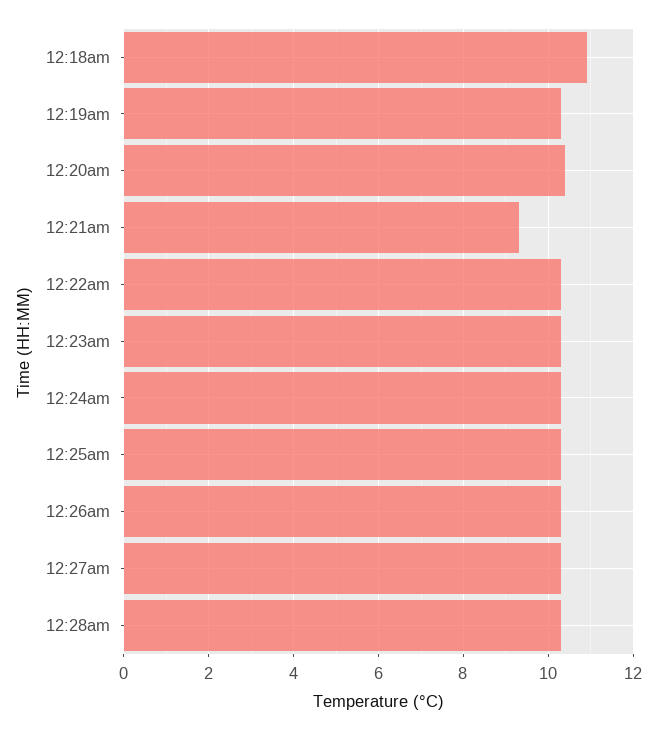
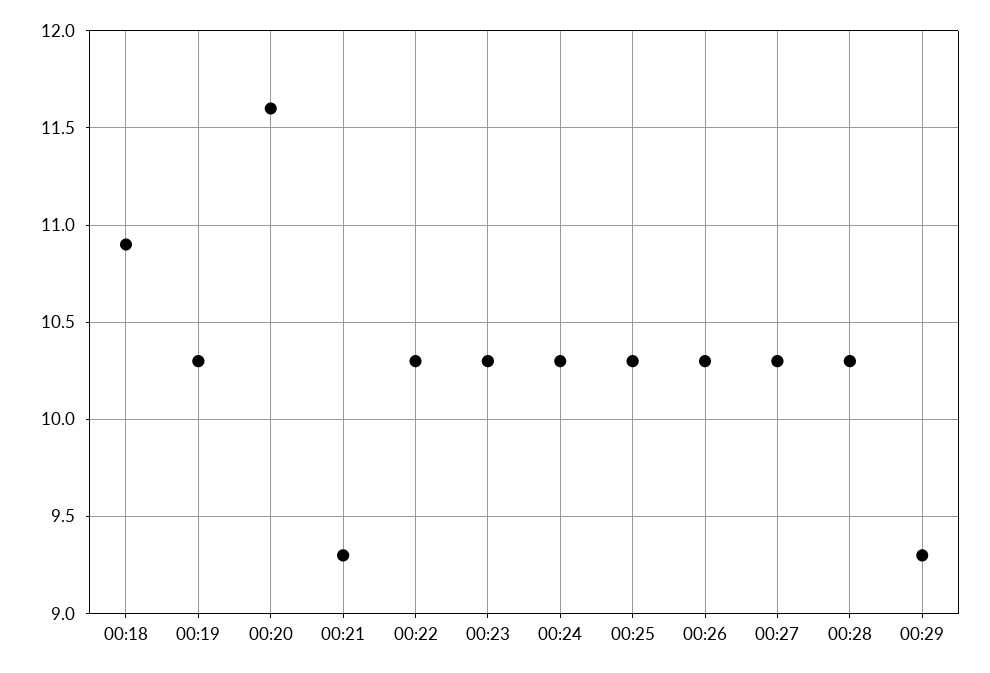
12:20am: 10.5 -> 11.6
00:29: none -> 9.3

